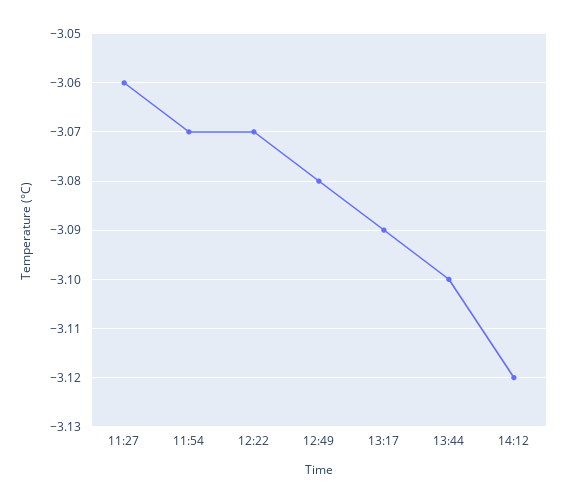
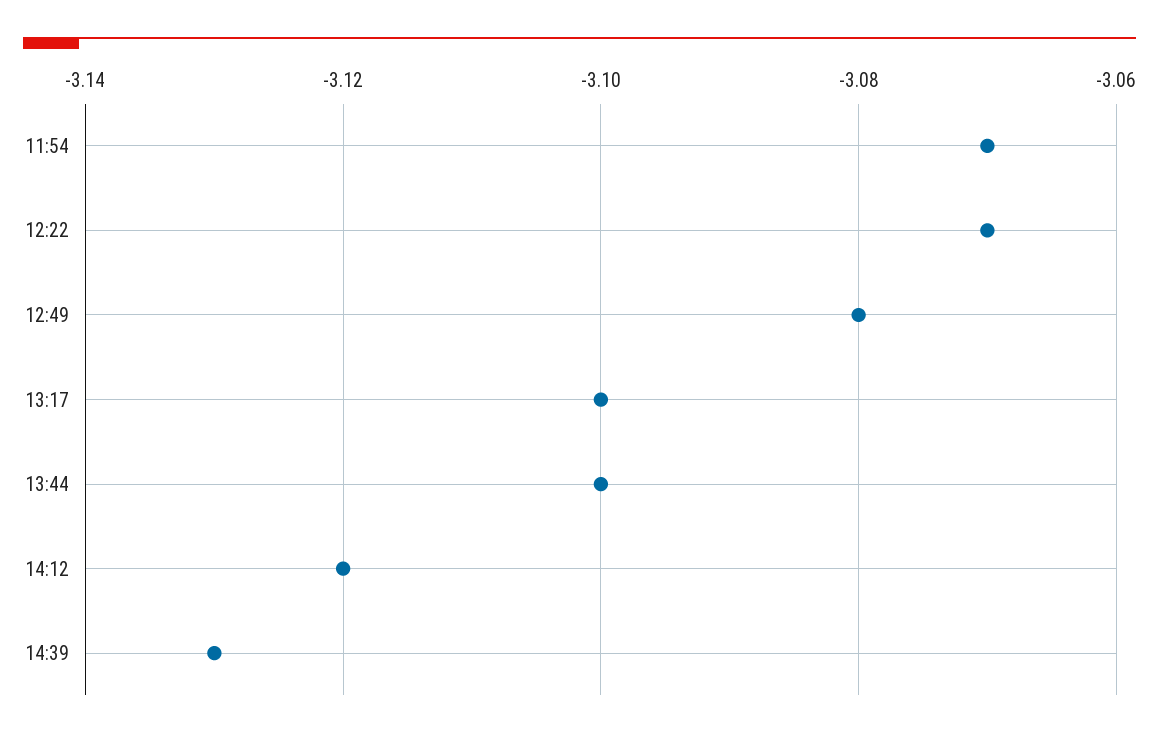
11:27: -3.06 -> none
13:17: -3.09 -> -3.1
14:39: none -> -3.13

